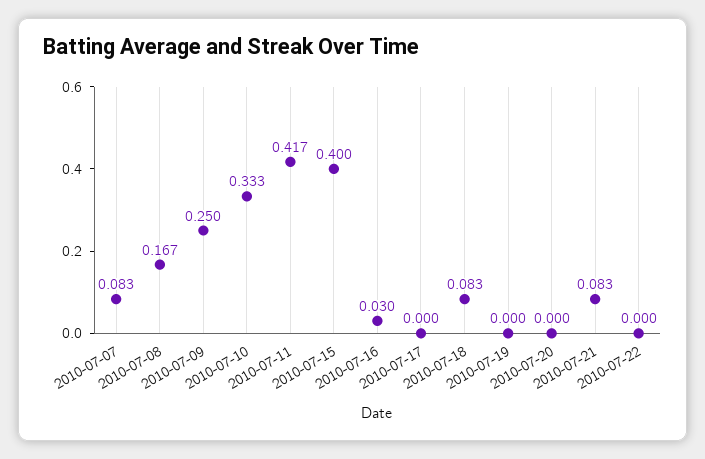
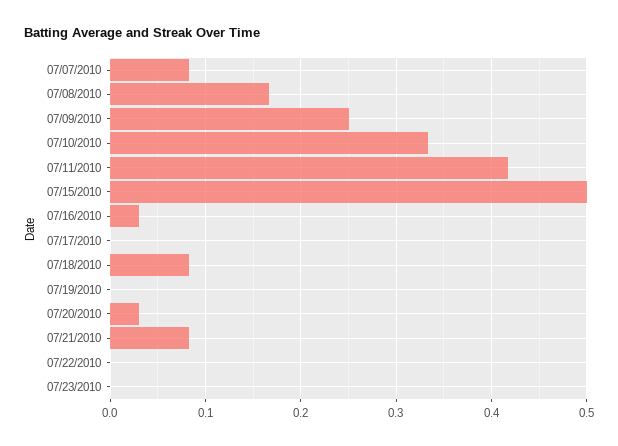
2010-07-15: 0.4 -> 0.5
2010-07-20: 0 -> 0.03
07/23/2010: none -> 0

